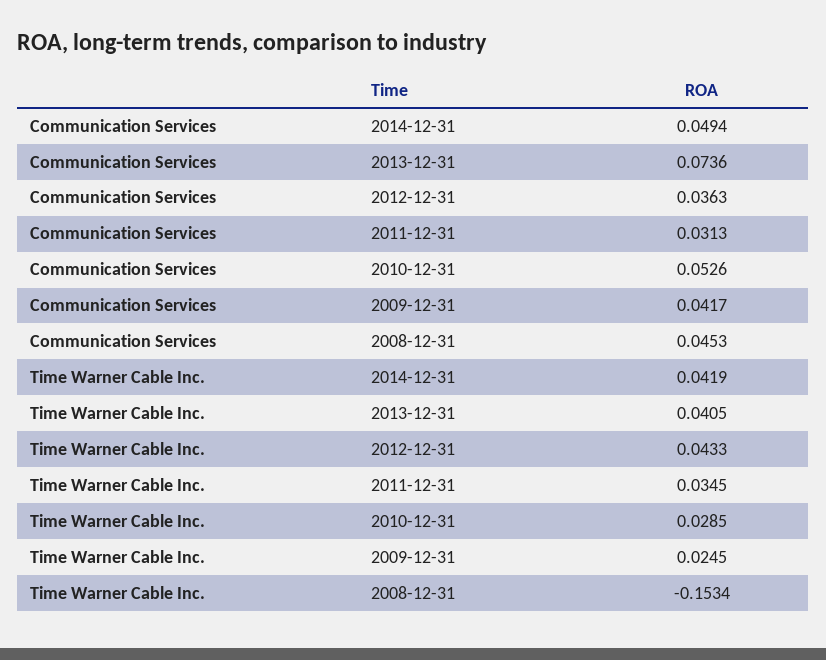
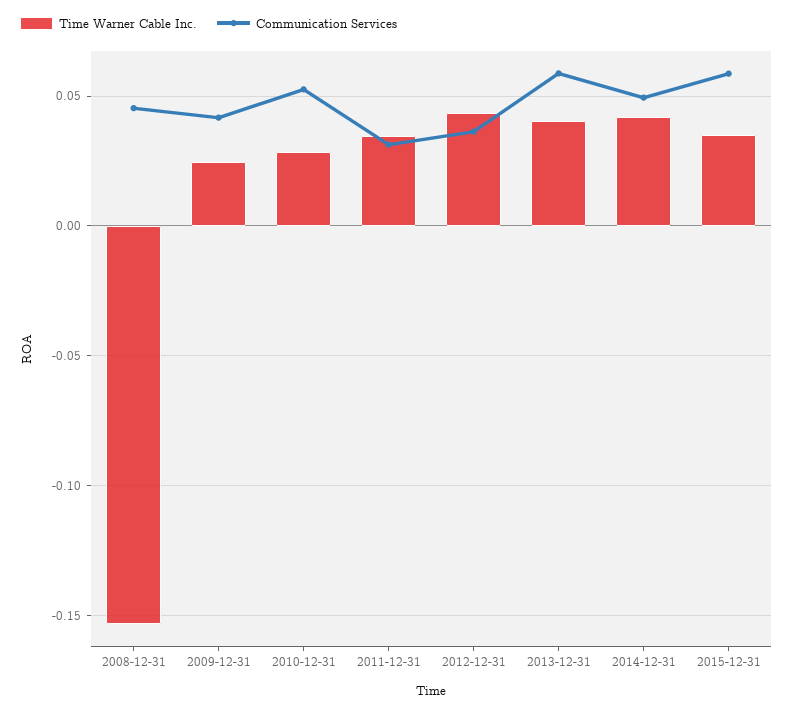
Communication Services, 2013-12-31: 0.0736 -> 0.06
Time Warner Cable Inc., 2015-12-31: none -> 0.035
Communication Services, 2015-12-31: none -> 0.06

